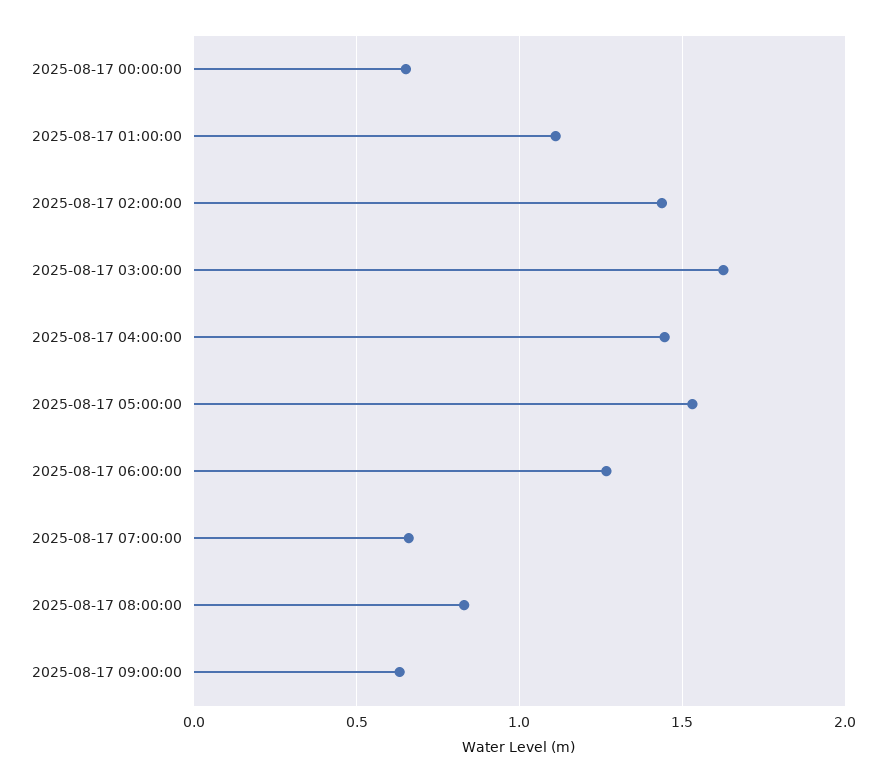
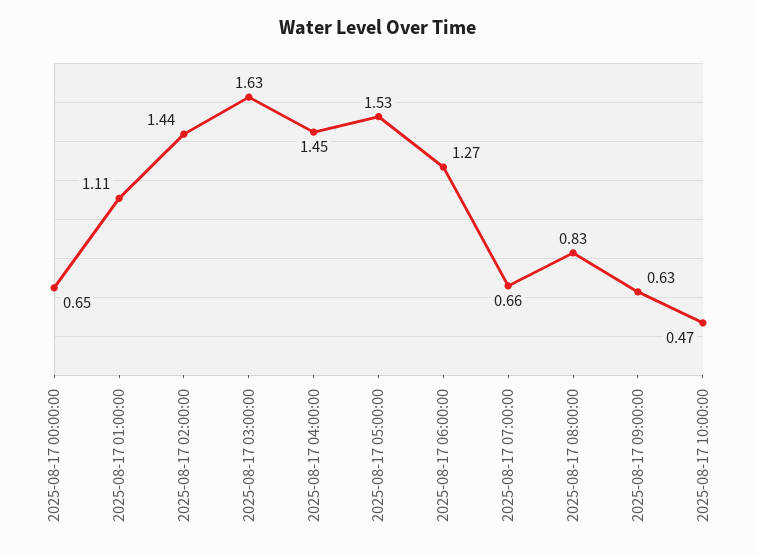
2025-08-17 10:00:00: none -> 0.47

